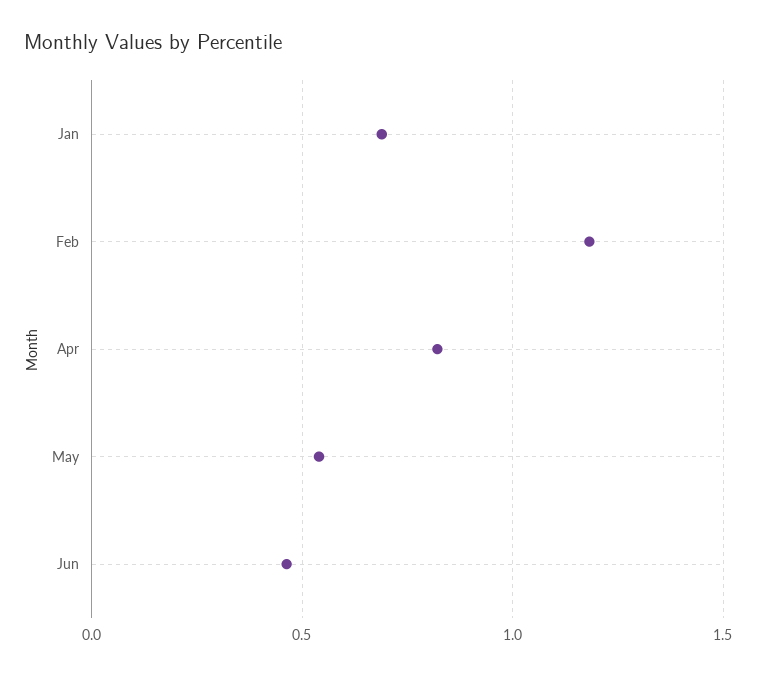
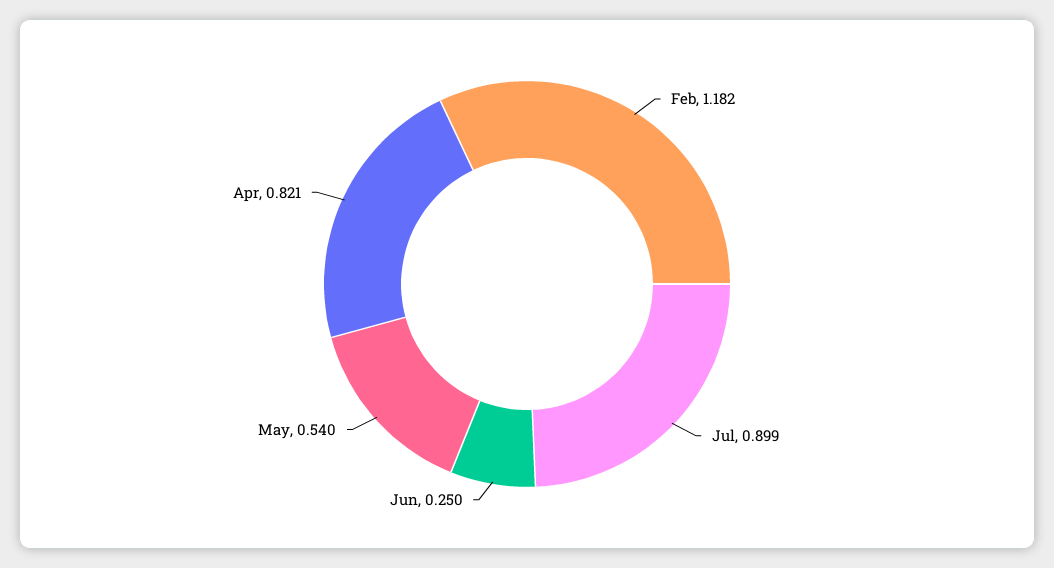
Jan: 0.7 -> none
Jun: 0.45 -> 0.25
Jul: none -> 0.899

